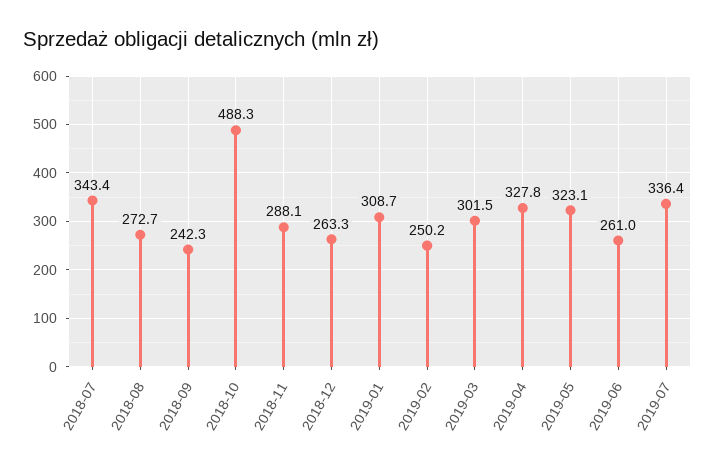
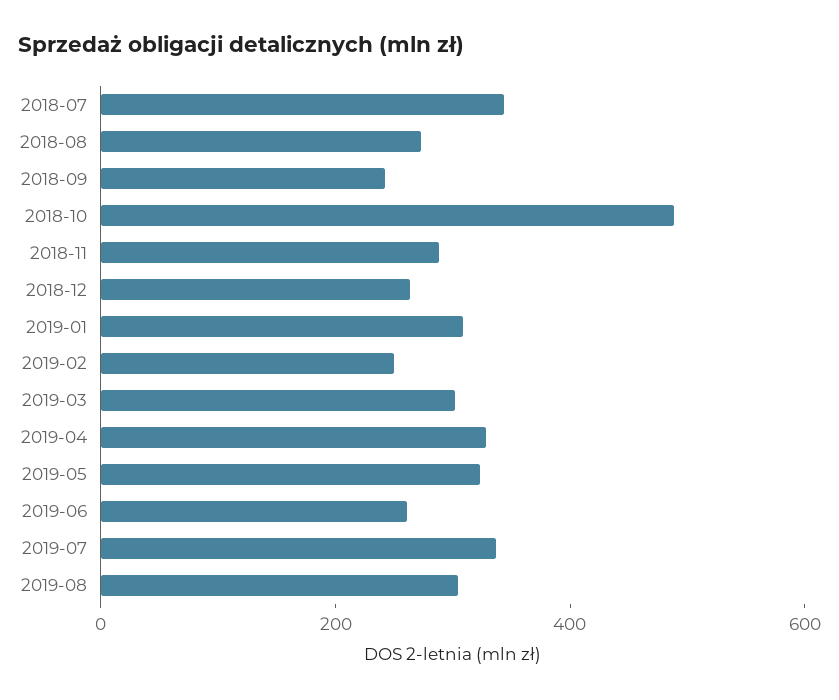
2019-08: none -> 300

